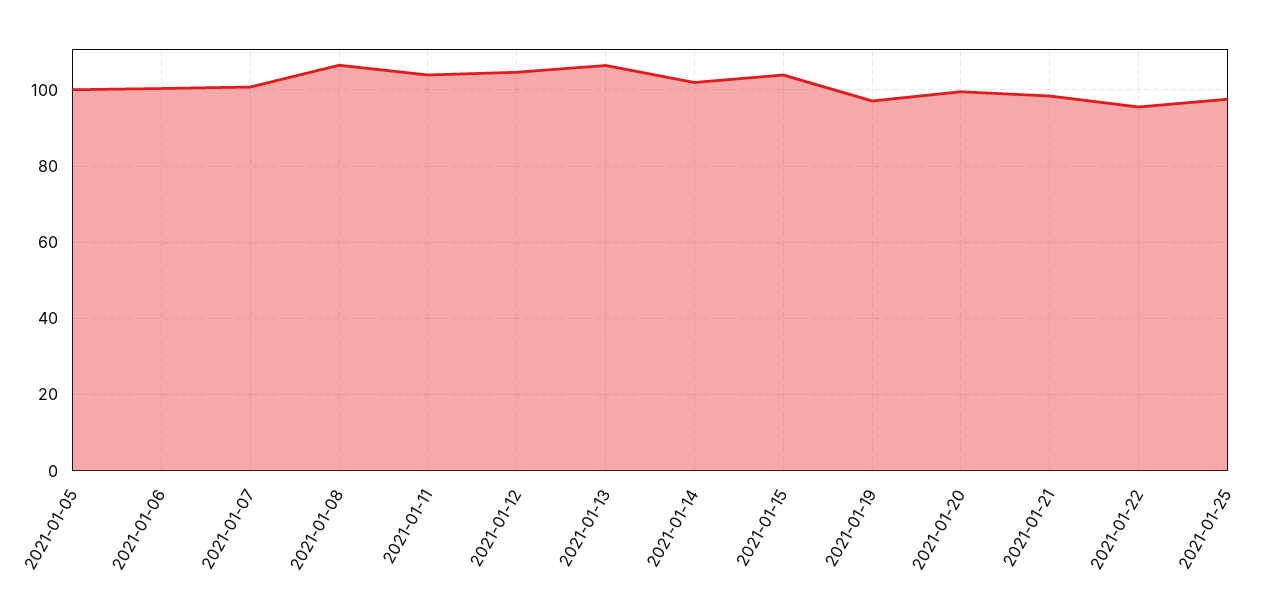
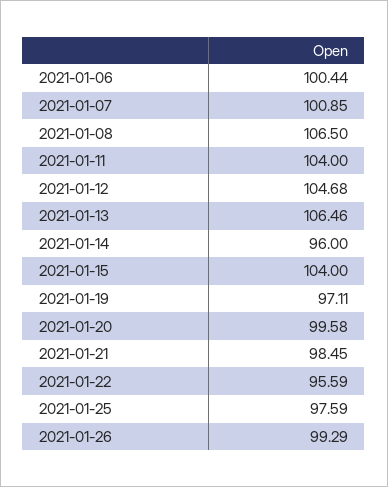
2021-01-05: 100 -> none
2021-01-14: 102 -> 96
2021-01-26: none -> 99.29

